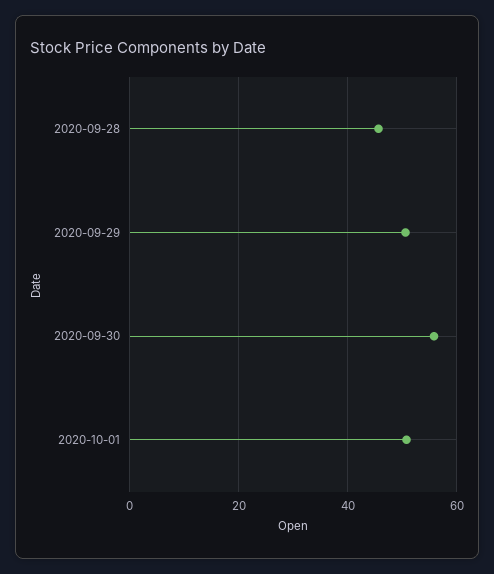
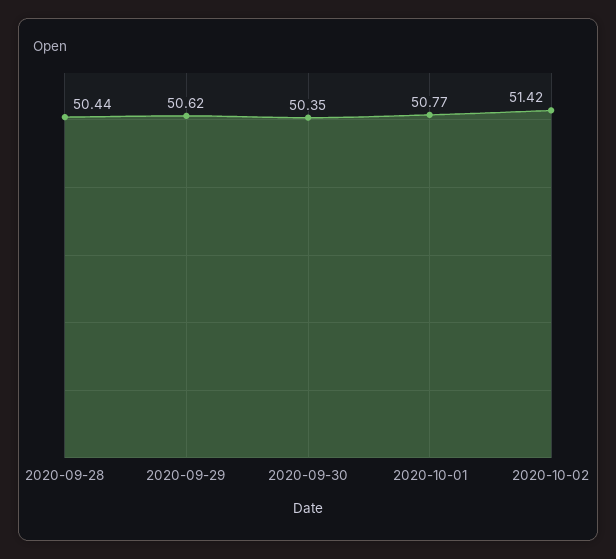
2020-09-28: 46 -> 50.44
2020-09-30: 56 -> 50.35
2020-10-02: none -> 51.42

